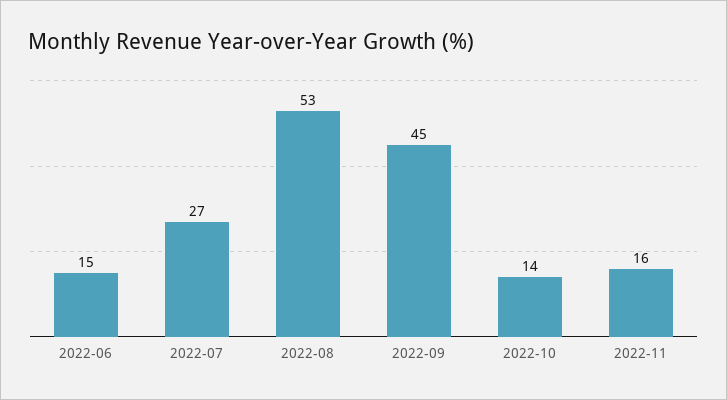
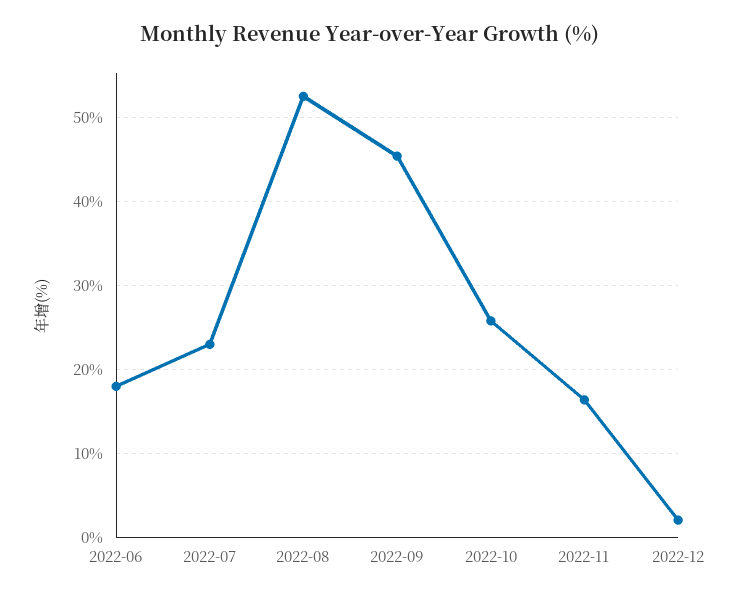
2022-06: 15 -> 18
2022-07: 27 -> 23
2022-10: 14 -> 26
2022-12: none -> 2

